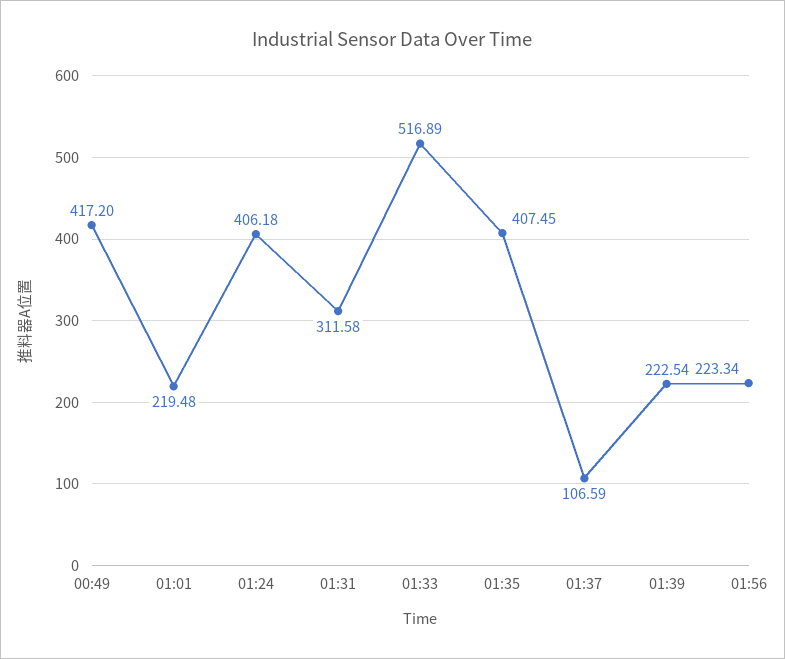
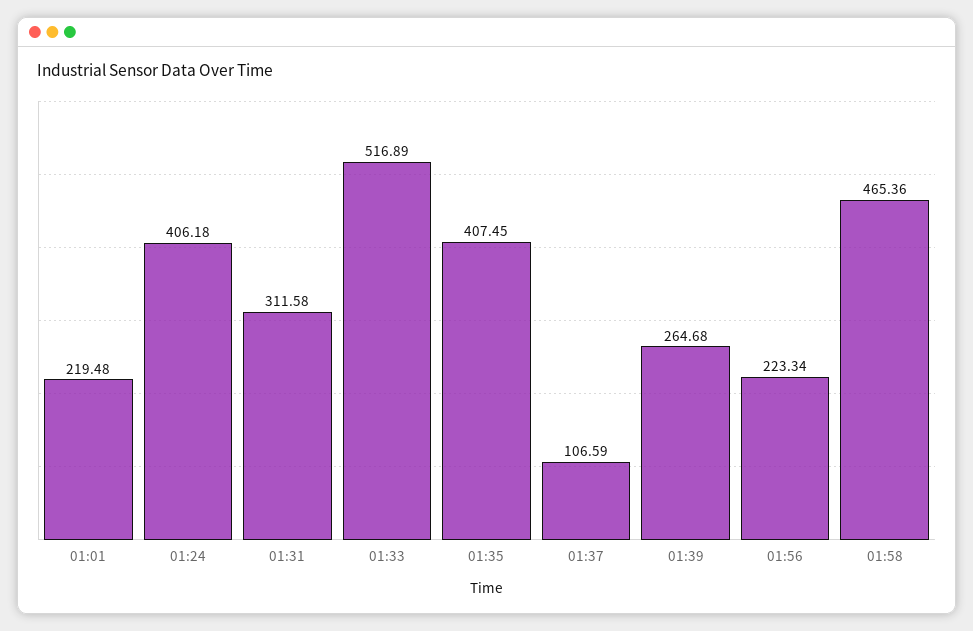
00:49: 417.2 -> none
01:39: 222.54 -> 264.68
01:58: none -> 465.36

